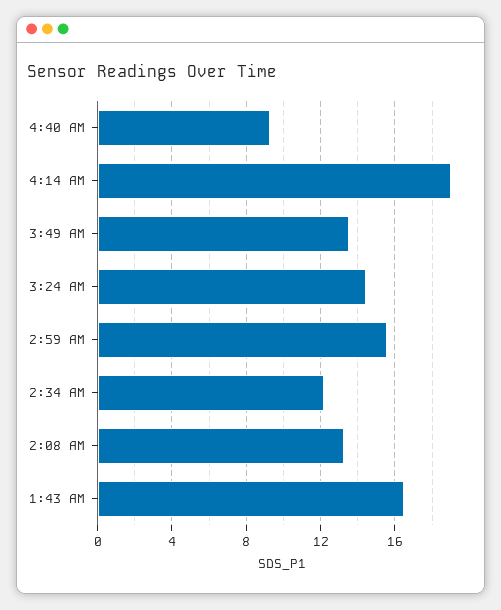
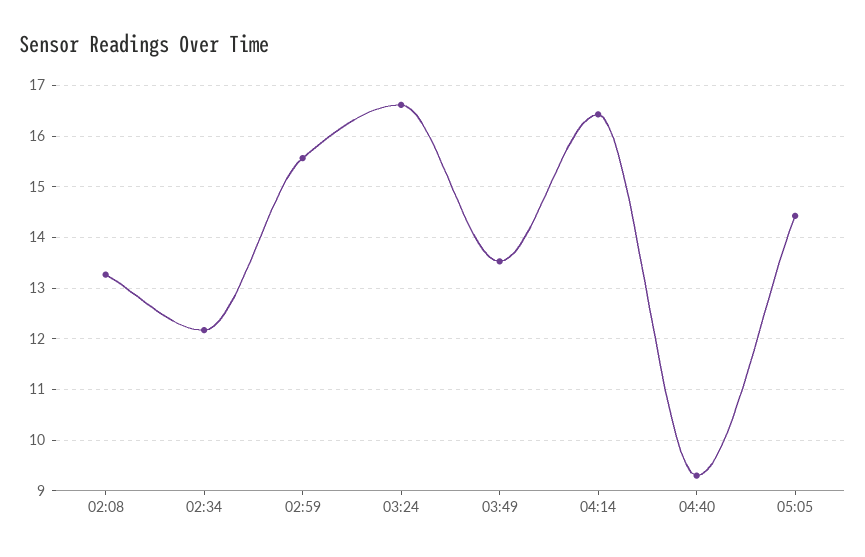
4:14 AM: 19 -> 16.4
3:24 AM: 14.5 -> 16.6
1:43 AM: 16.5 -> none
05:05: none -> 14.4

